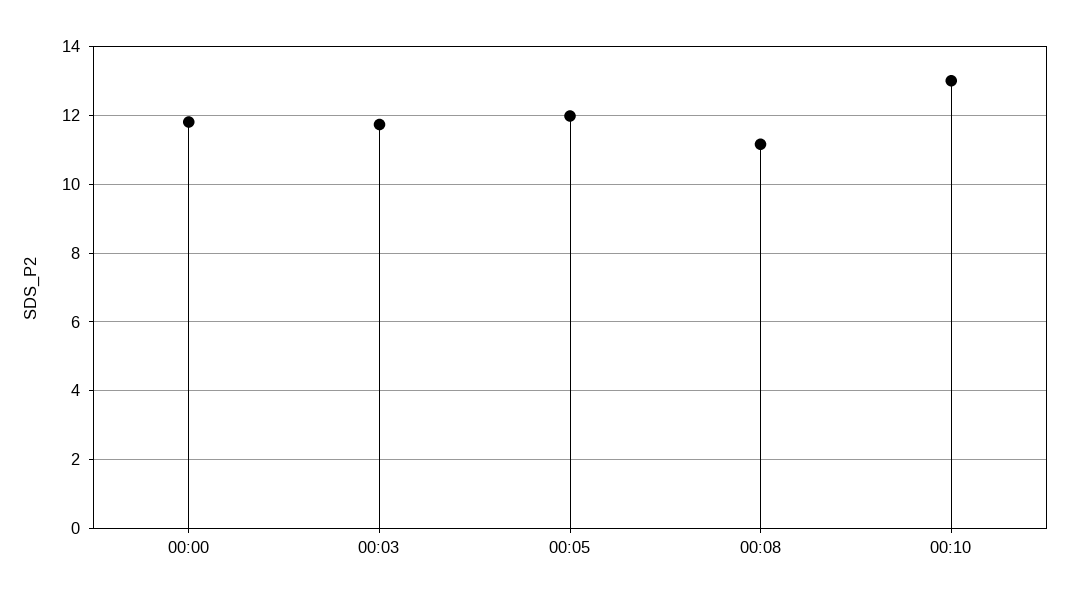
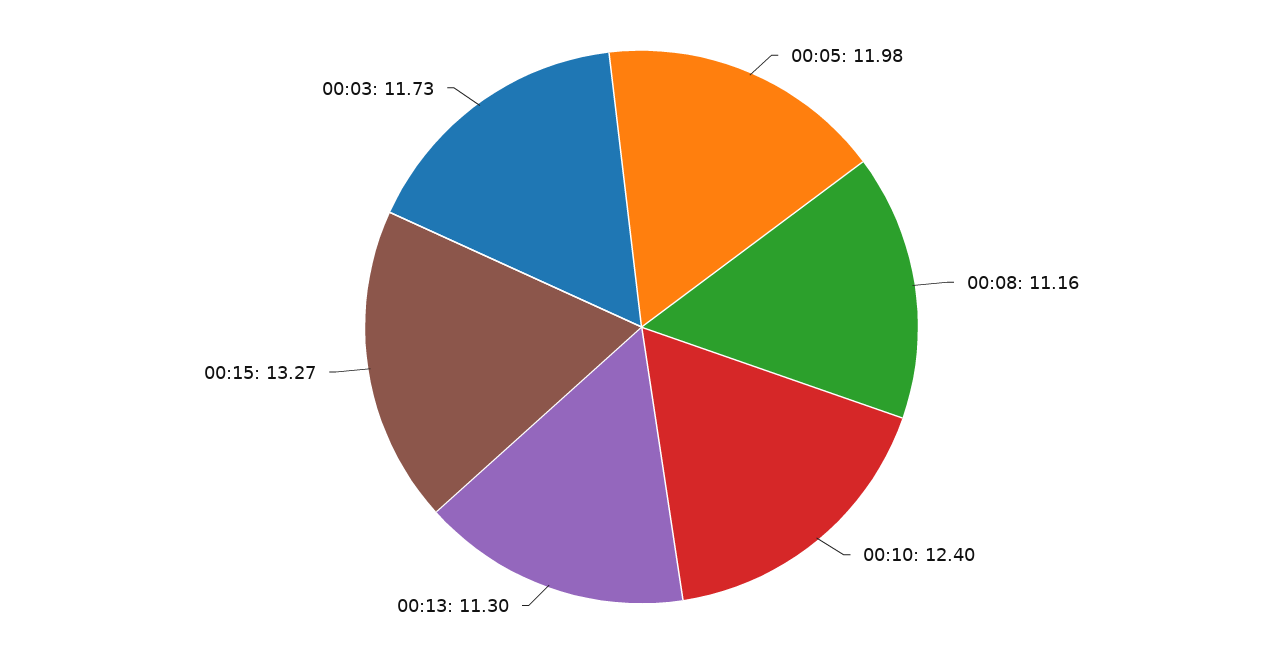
00:00: 11.8 -> none
00:10: 13 -> 12.4
00:13: none -> 11.3
00:15: none -> 13.27

